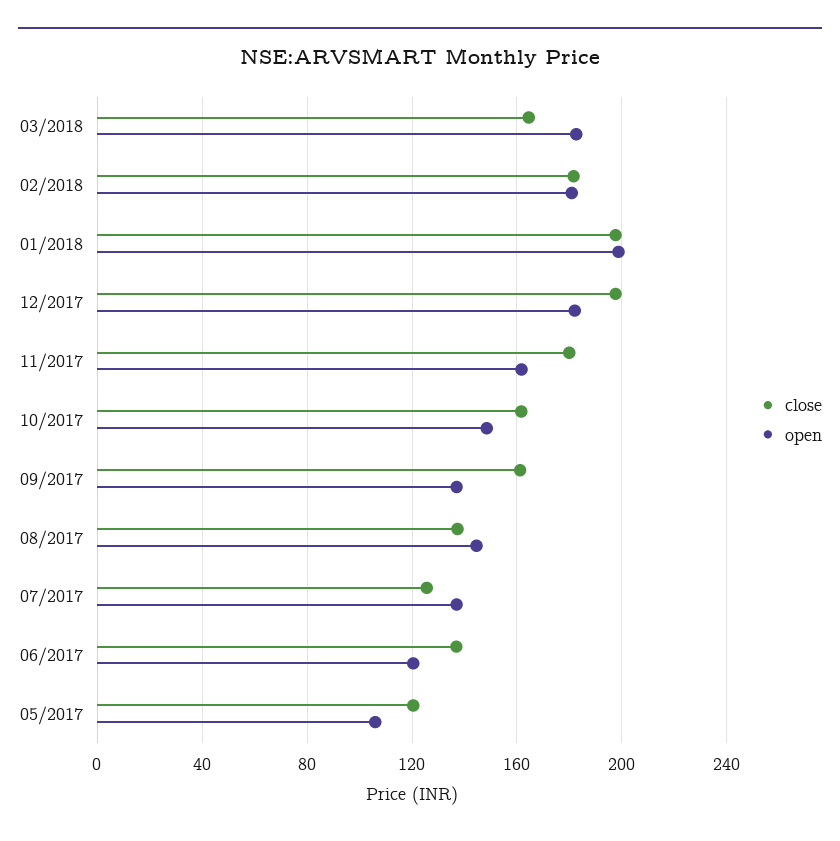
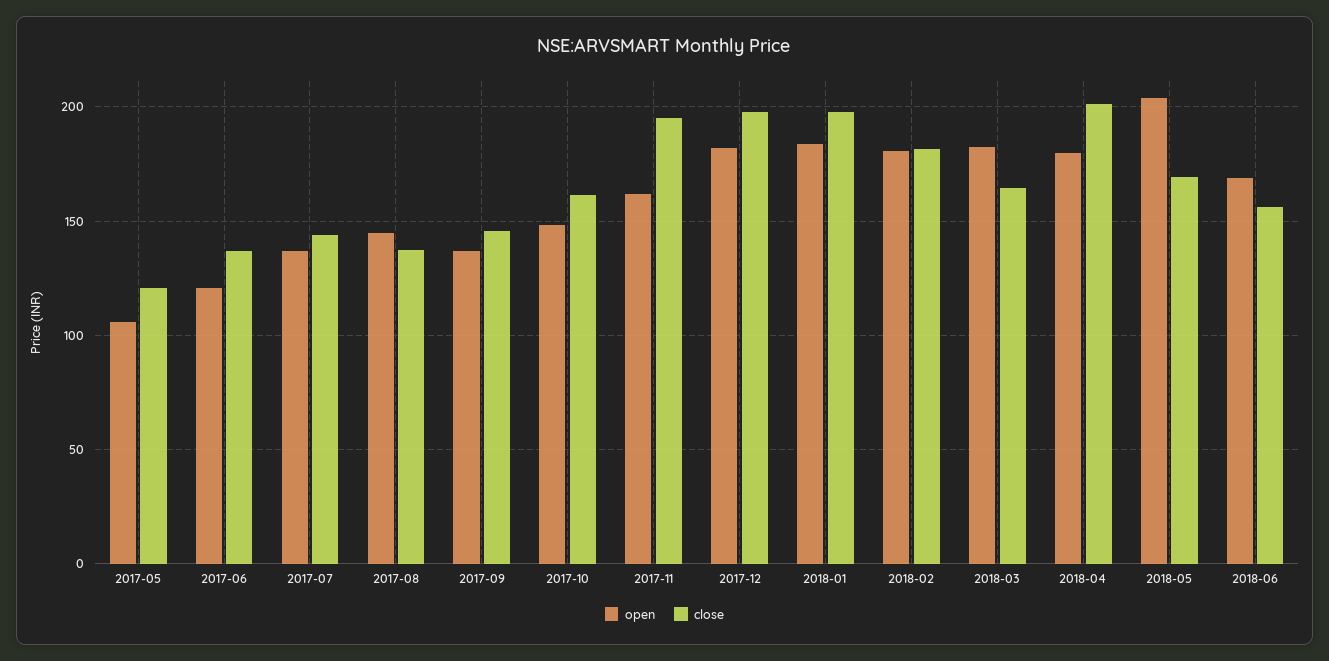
open, 01/2018: 200 -> 185
close, 11/2017: 180 -> 195
close, 09/2017: 160 -> 145
close, 07/2017: 125 -> 145
open, 2018-04: none -> 180
close, 2018-04: none -> 200
open, 2018-05: none -> 205
close, 2018-05: none -> 170
open, 2018-06: none -> 170
close, 2018-06: none -> 155

